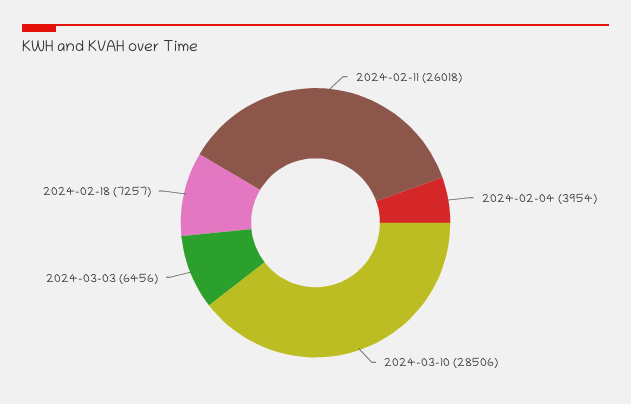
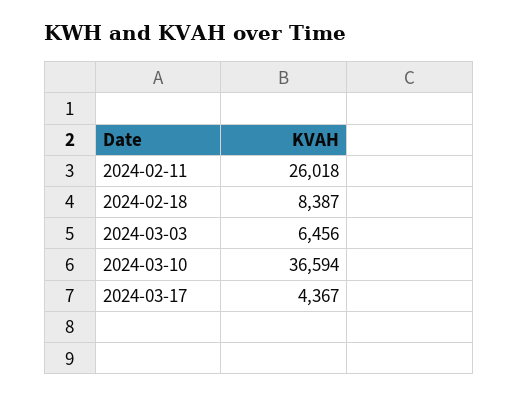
2024-02-04: 3954 -> none
2024-03-10: 28506 -> 36594
2024-02-18: 7257 -> 8387
2024-03-17: none -> 4367

